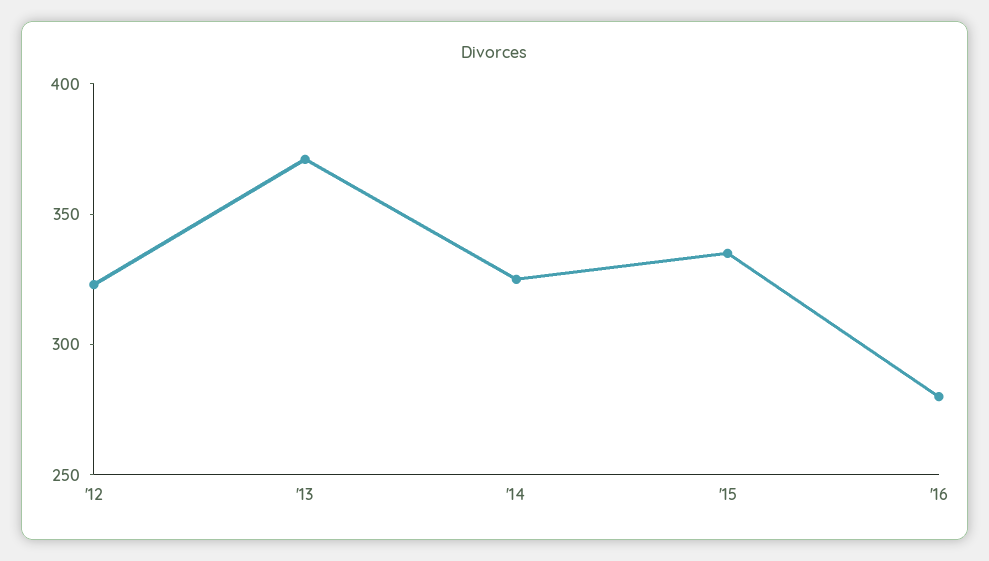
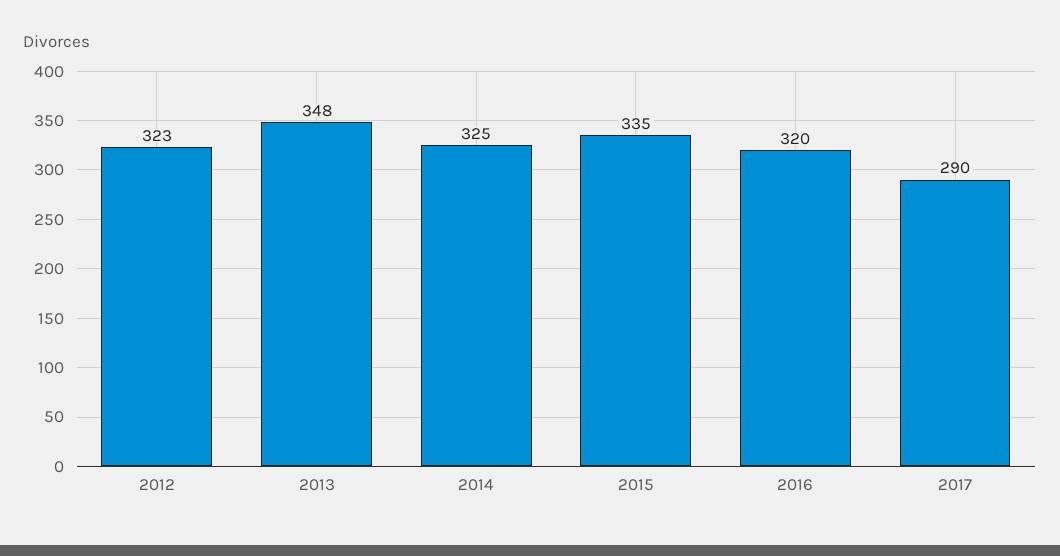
'13: 370 -> 348
'16: 280 -> 320
2017: none -> 290

